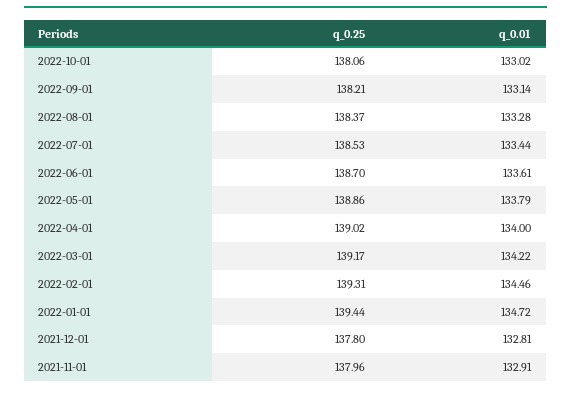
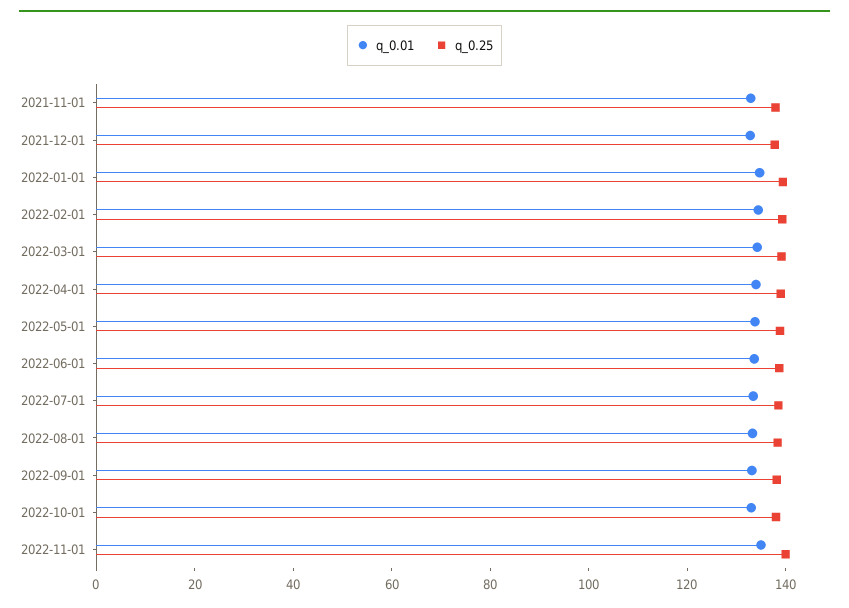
q_0.01, 2022-11-01: none -> 135
q_0.25, 2022-11-01: none -> 140

